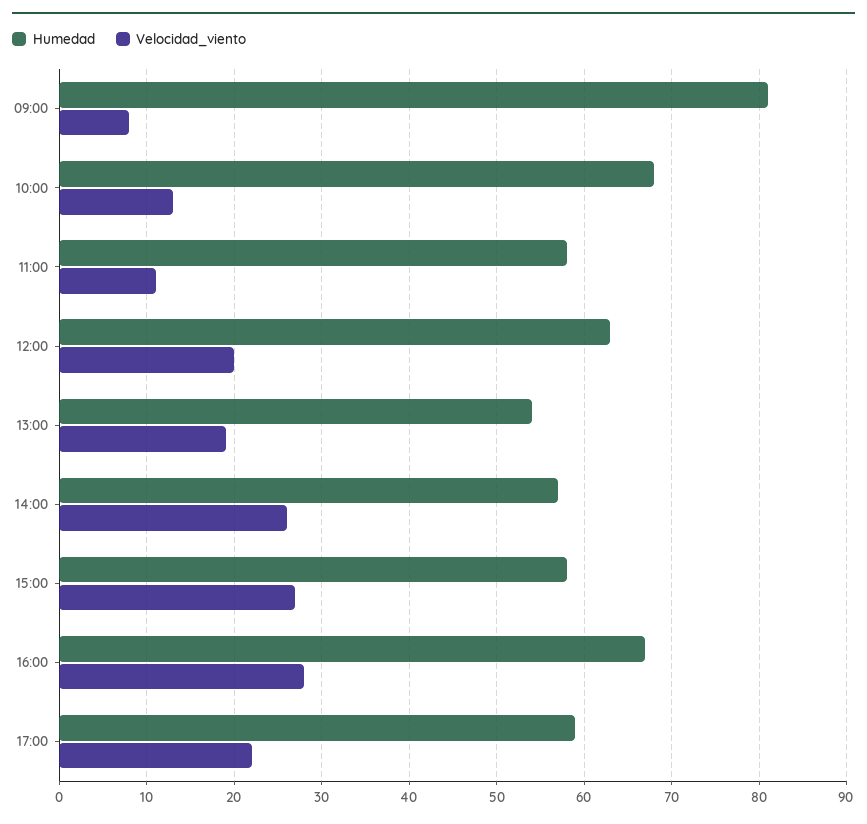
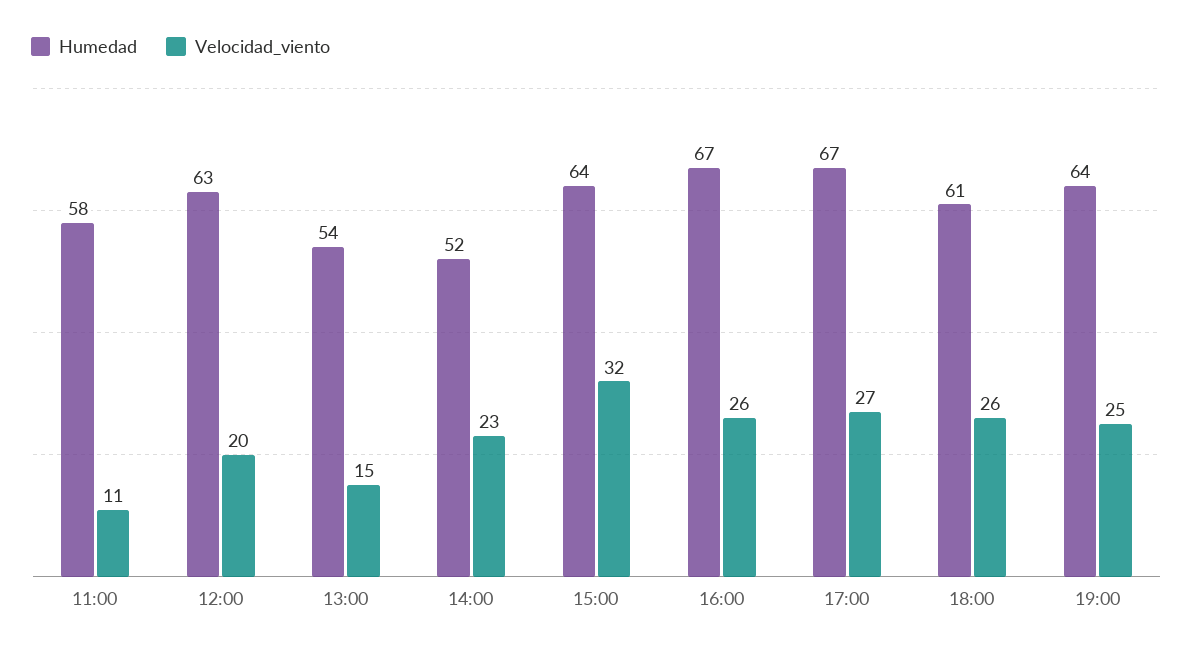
Humedad, 09:00: 81 -> none
Velocidad_viento, 09:00: 8 -> none
Humedad, 10:00: 68 -> none
Velocidad_viento, 10:00: 13 -> none
Velocidad_viento, 13:00: 19 -> 15
Humedad, 14:00: 57 -> 52
Velocidad_viento, 14:00: 26 -> 23
Humedad, 15:00: 58 -> 64
Velocidad_viento, 15:00: 27 -> 32
Velocidad_viento, 16:00: 28 -> 26
Humedad, 17:00: 59 -> 67
Velocidad_viento, 17:00: 22 -> 27
Humedad, 18:00: none -> 61
Velocidad_viento, 18:00: none -> 26
Humedad, 19:00: none -> 64
Velocidad_viento, 19:00: none -> 25

